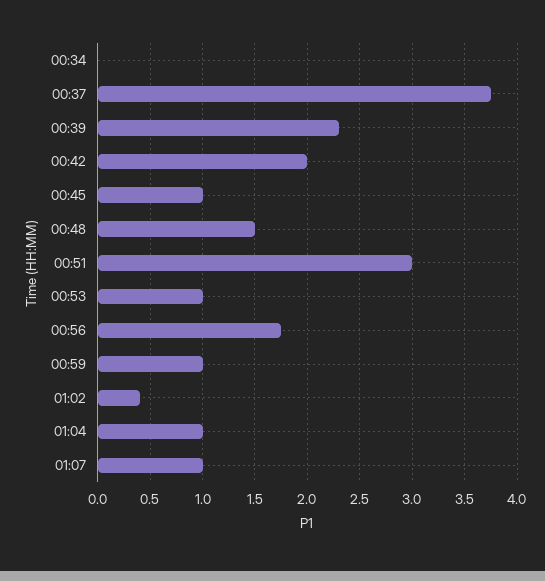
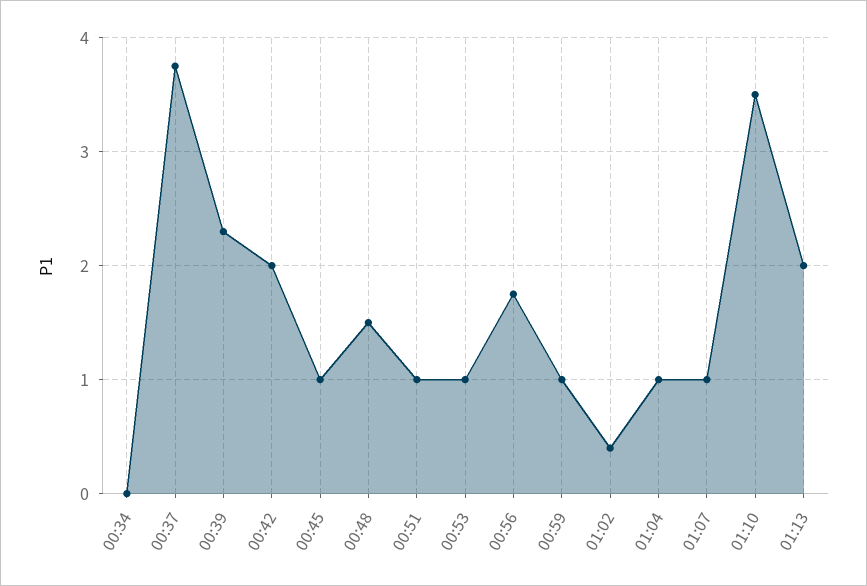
00:51: 3 -> 1
01:10: none -> 3.5
01:13: none -> 2

